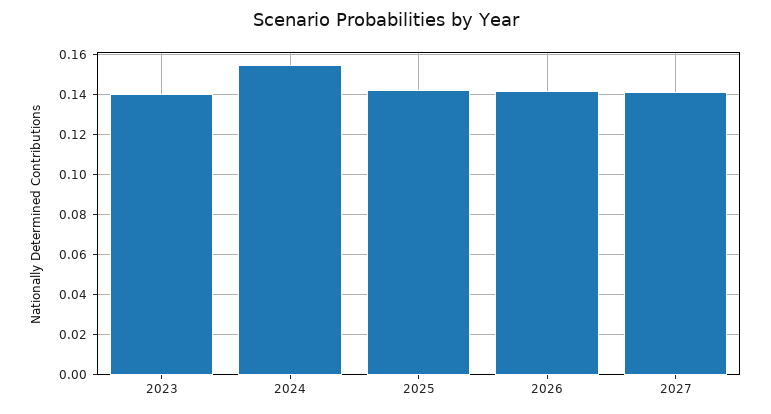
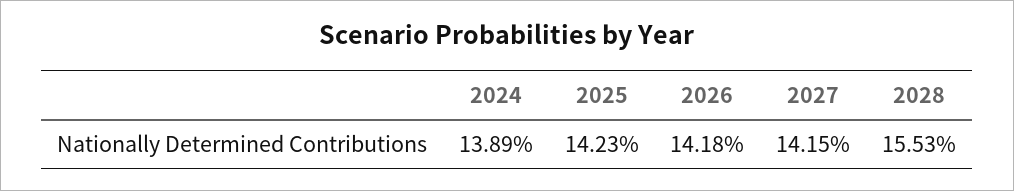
2023: 0.14 -> none
2024: 0.155 -> 0.1389
2028: none -> 0.1553

